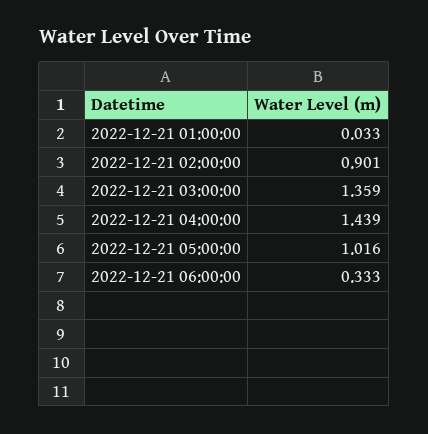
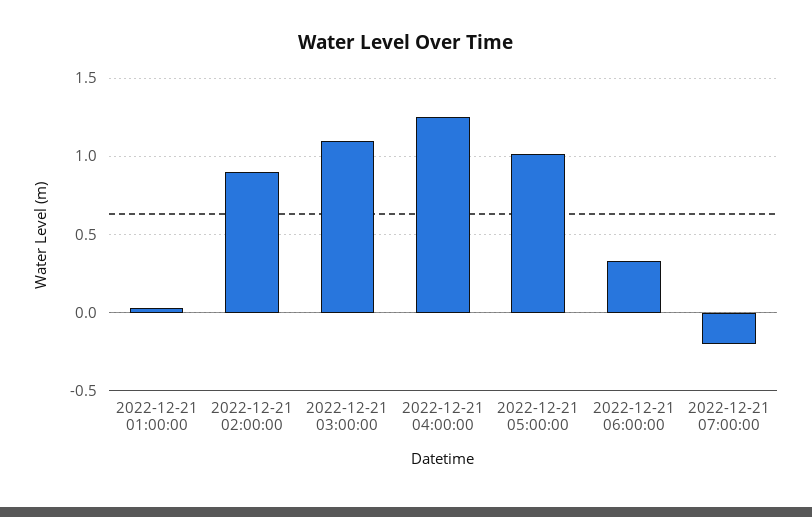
2022-12-21 03:00:00: 1.359 -> 1.1
2022-12-21 04:00:00: 1.439 -> 1.25
2022-12-21 07:00:00: none -> -0.2

